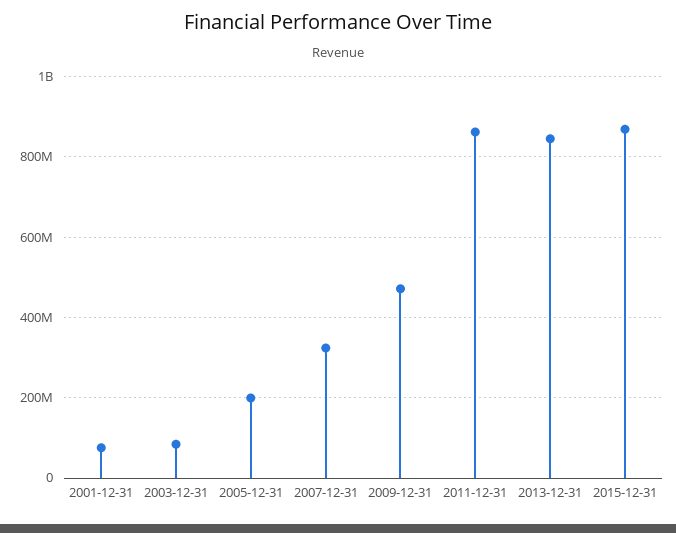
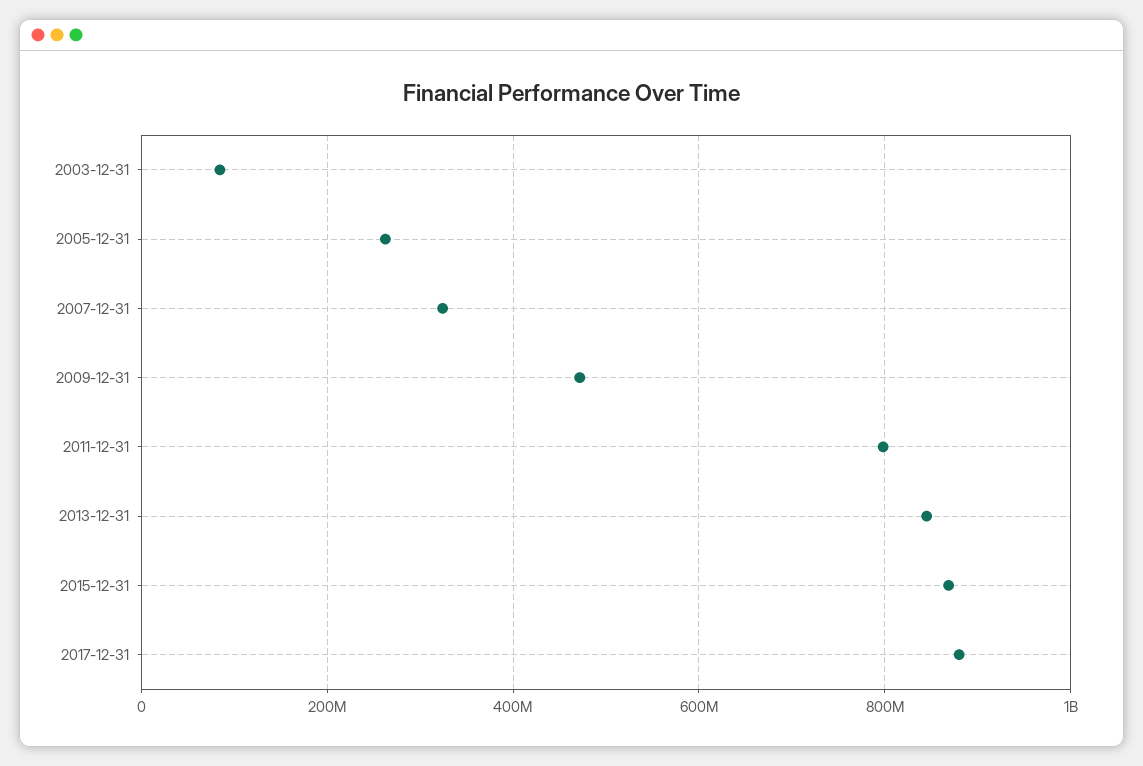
2001-12-31: 80000000 -> none
2005-12-31: 200000000 -> 260000000
2011-12-31: 860000000 -> 800000000
2017-12-31: none -> 880000000

